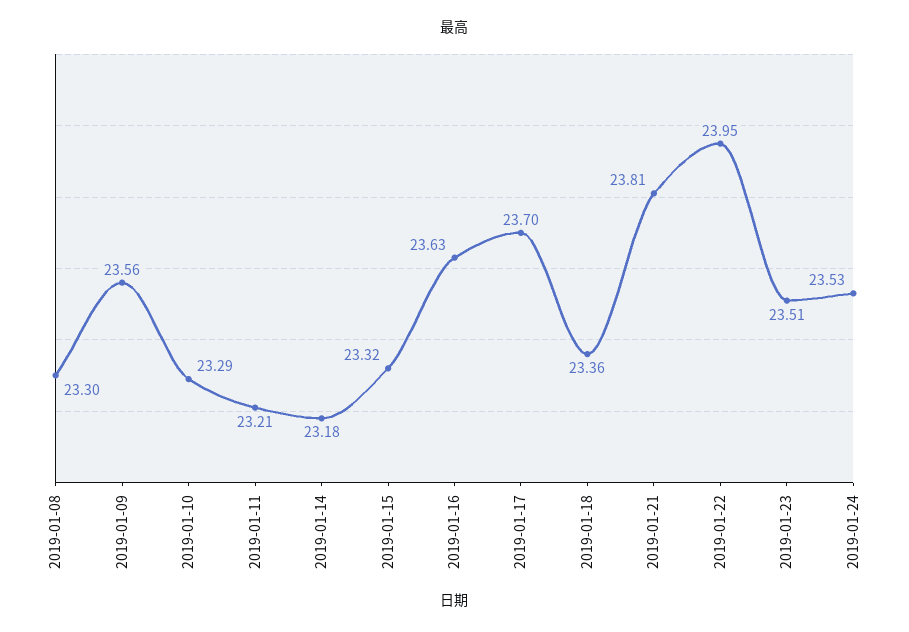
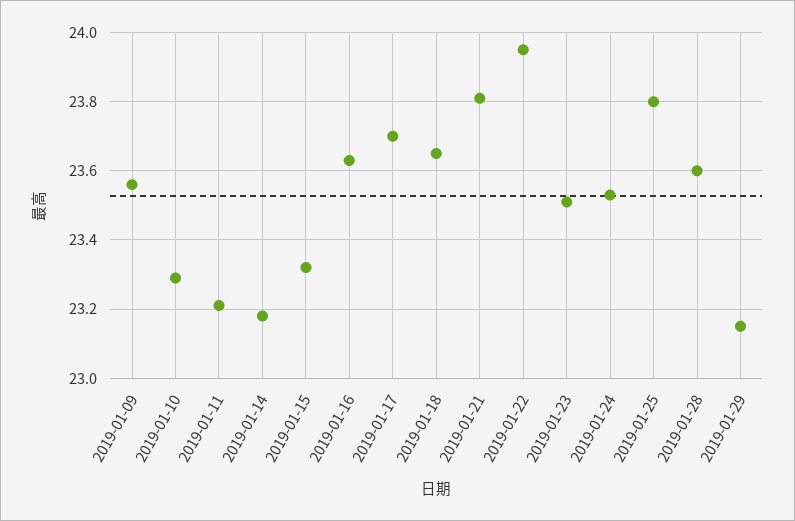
2019-01-08: 23.3 -> none
2019-01-18: 23.36 -> 23.65
2019-01-25: none -> 23.8
2019-01-28: none -> 23.6
2019-01-29: none -> 23.15

